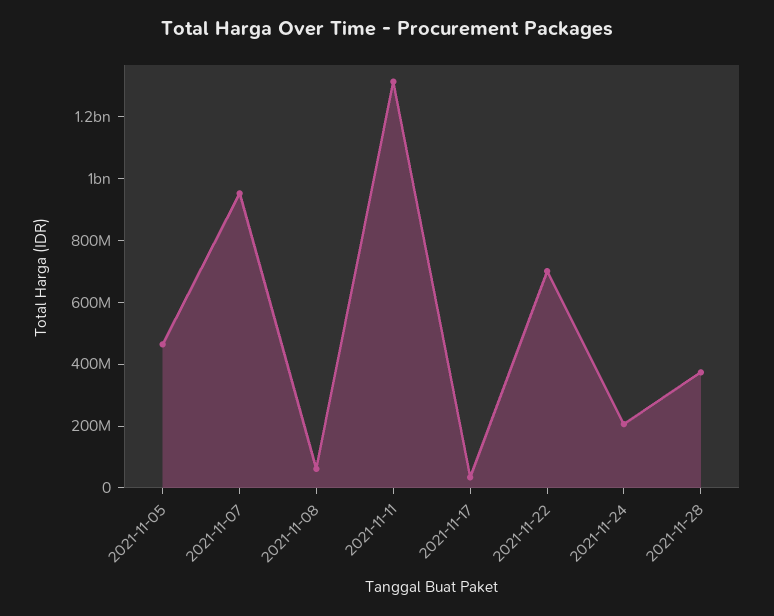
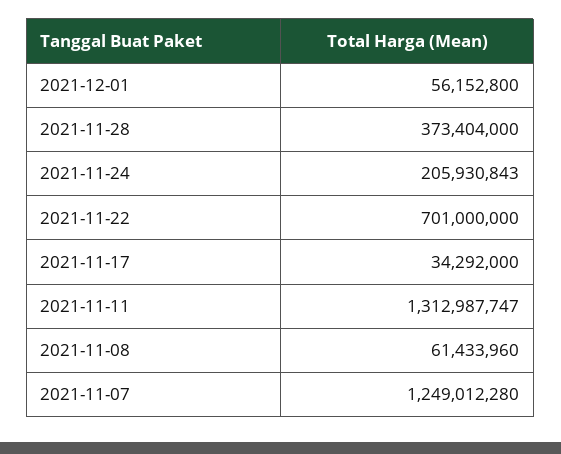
2021-11-05: 450000000 -> none
2021-11-07: 950000000 -> 1249012280
2021-12-01: none -> 56152800

